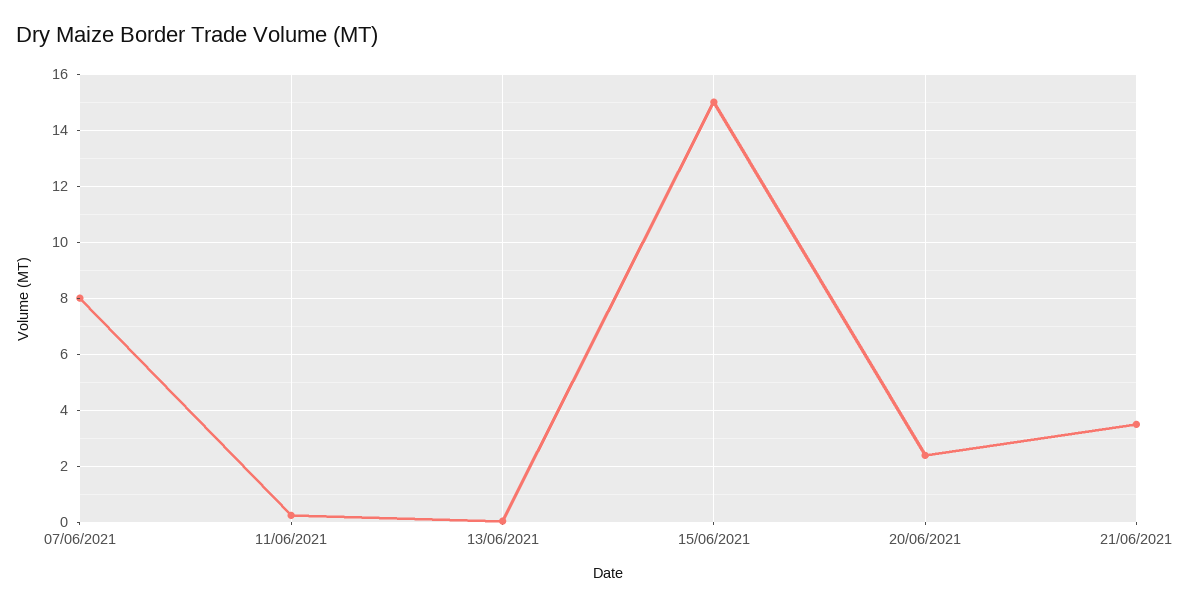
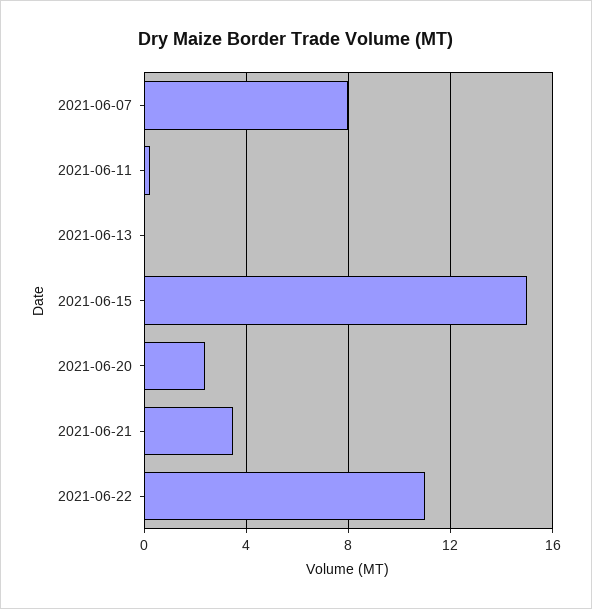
2021-06-22: none -> 11

